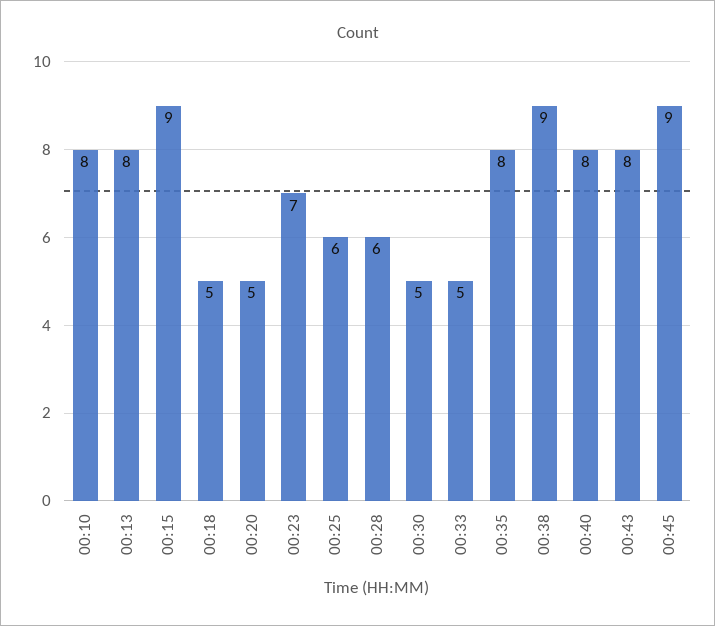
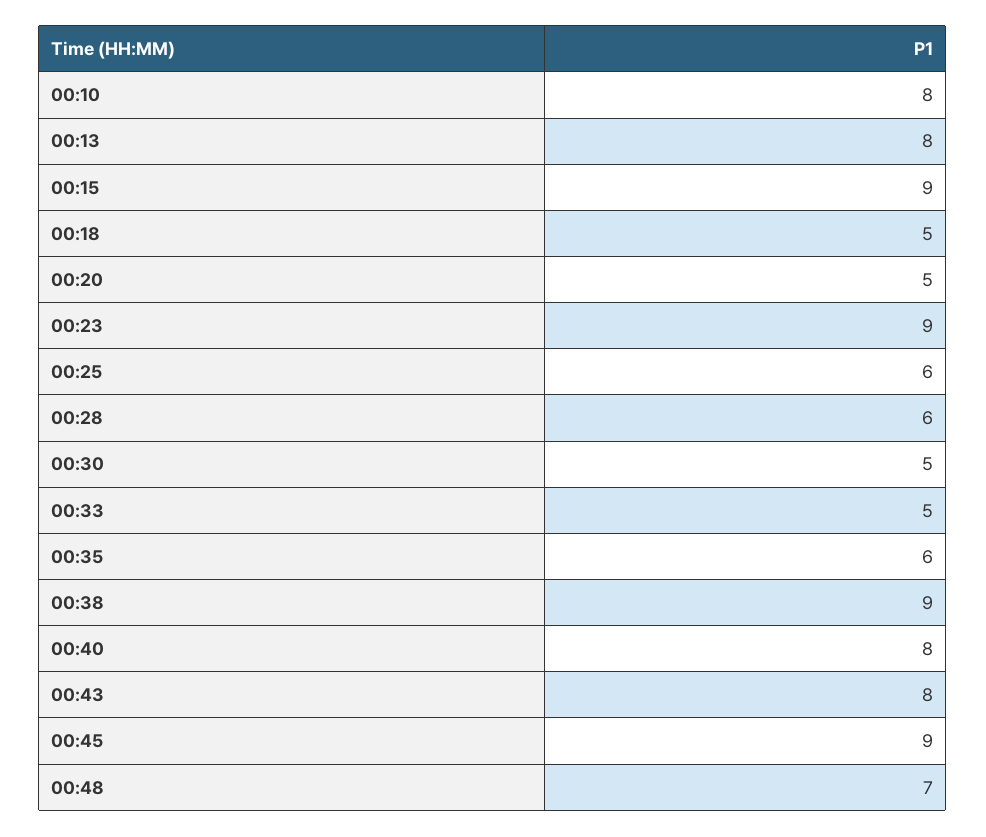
00:23: 7 -> 9
00:35: 8 -> 6
00:48: none -> 7

